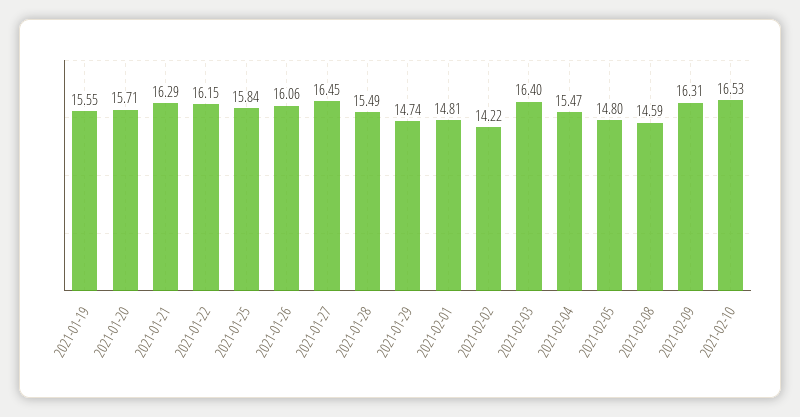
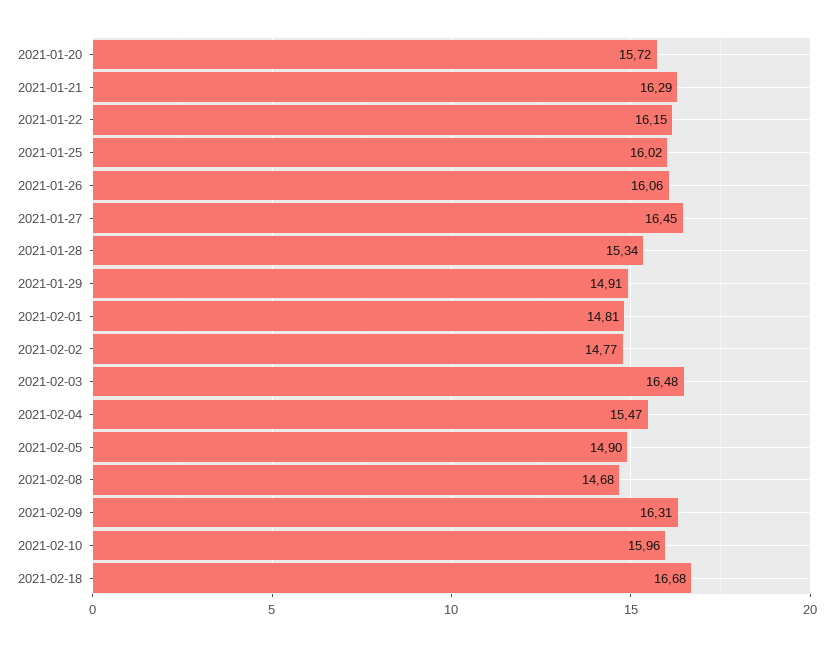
2021-01-19: 15.55 -> none
2021-01-20: 15.71 -> 15.72
2021-01-25: 15.84 -> 16.02
2021-01-28: 15.49 -> 15.34
2021-01-29: 14.74 -> 14.91
2021-02-02: 14.22 -> 14.77
2021-02-03: 16.4 -> 16.48
2021-02-05: 14.8 -> 14.9
2021-02-08: 14.59 -> 14.68
2021-02-10: 16.53 -> 15.96
2021-02-18: none -> 16.68

